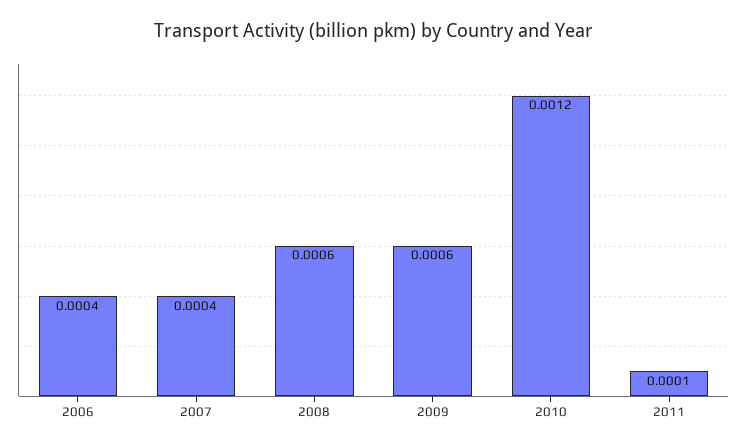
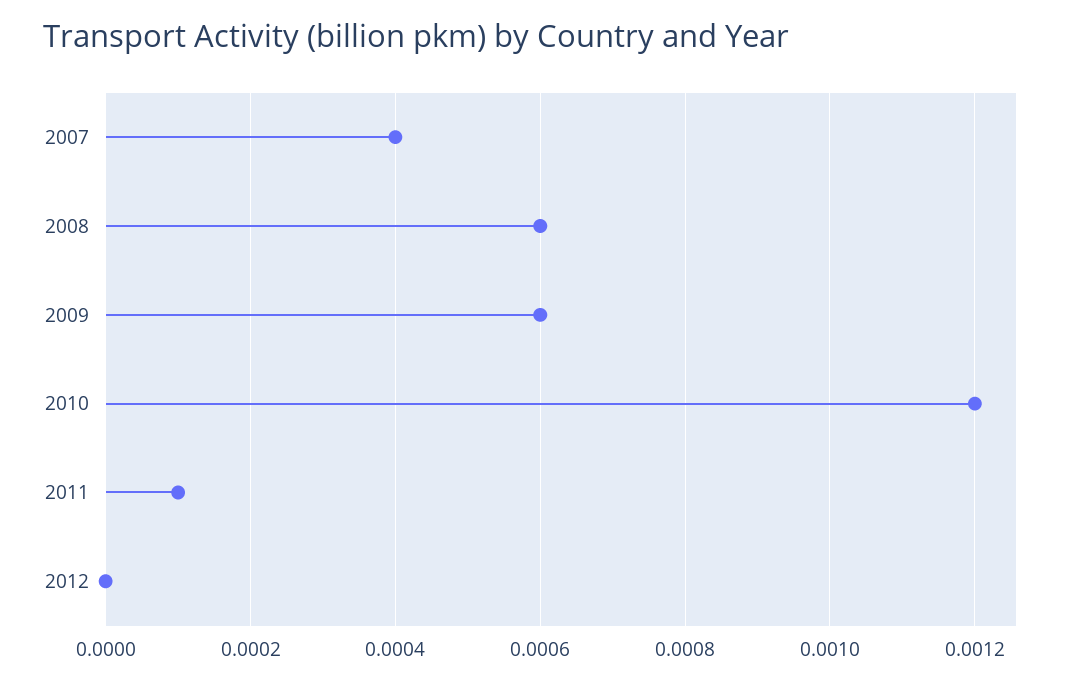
2006: 0.0004 -> none
2012: none -> 0

